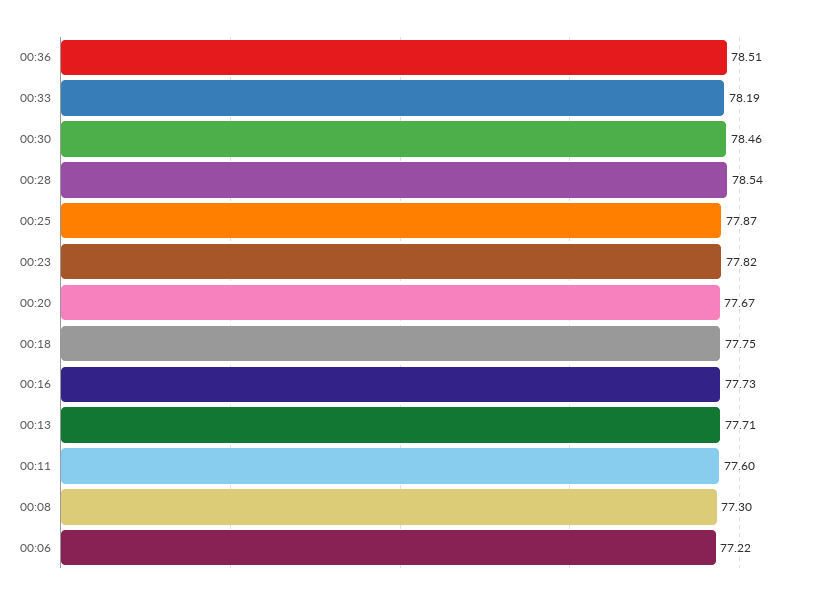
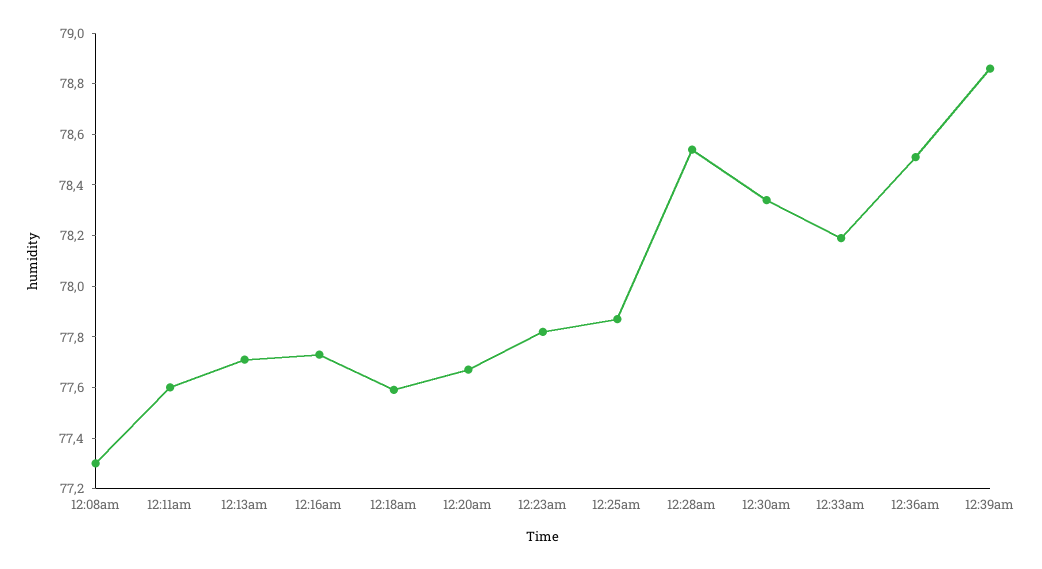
00:30: 78.46 -> 78.35
00:18: 77.75 -> 77.6
00:06: 77.22 -> none
12:39am: none -> 78.85

